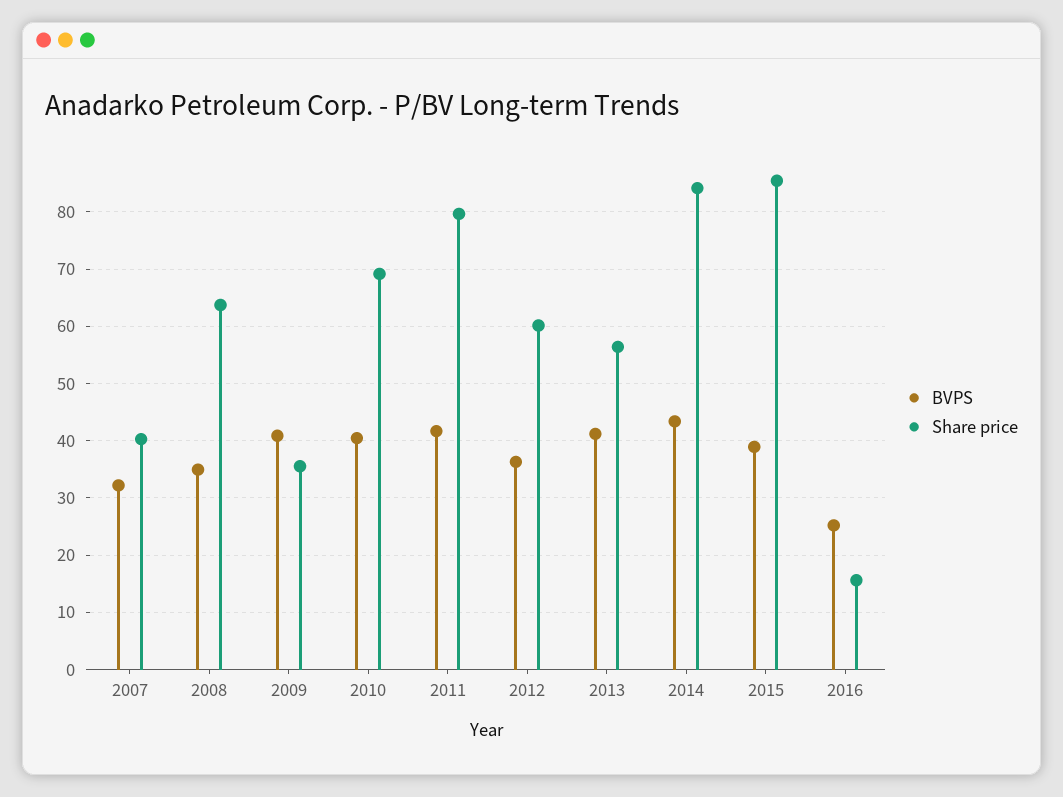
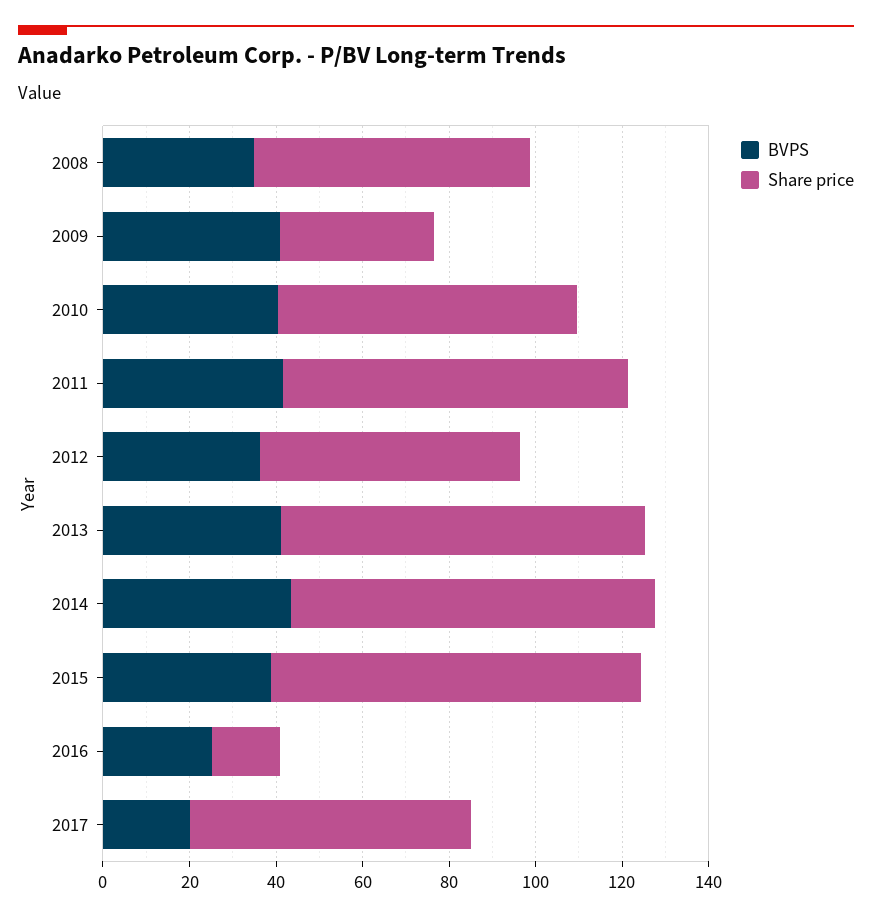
BVPS, 2007: 32 -> none
Share price, 2007: 40 -> none
Share price, 2013: 56 -> 85
BVPS, 2017: none -> 20
Share price, 2017: none -> 65

